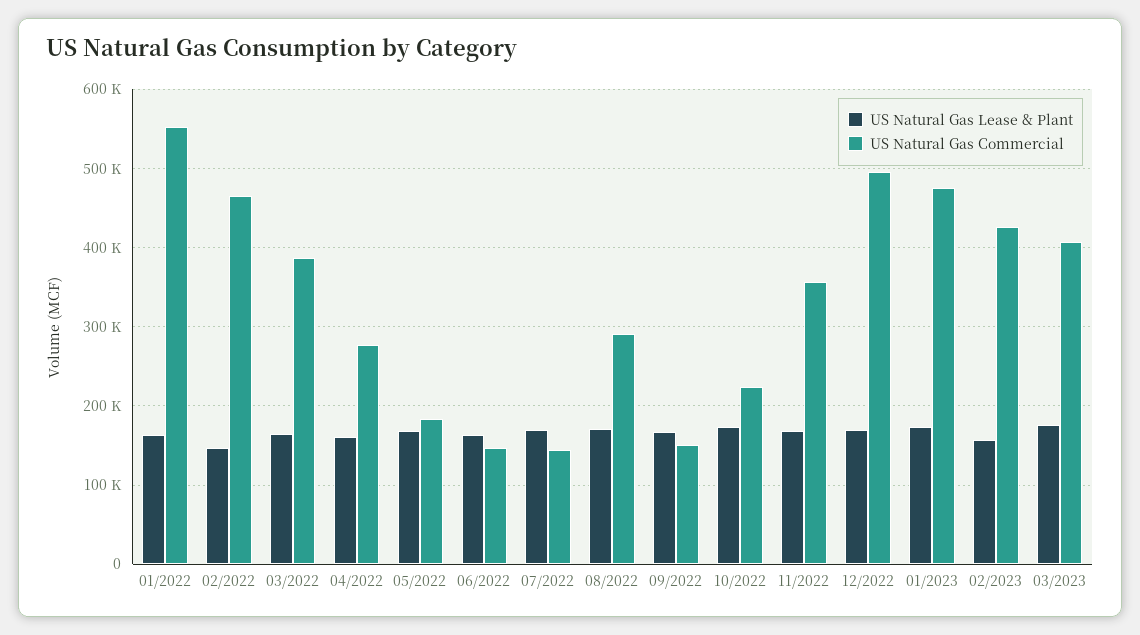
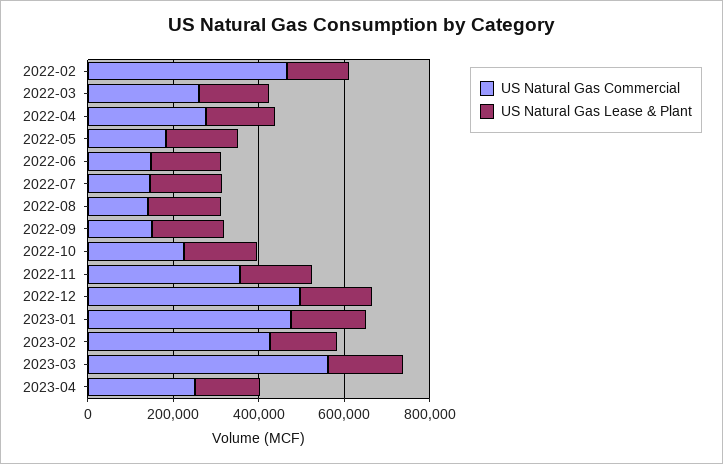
US Natural Gas Lease & Plant, 01/2022: 160000 -> none
US Natural Gas Commercial, 01/2022: 550000 -> none
US Natural Gas Commercial, 03/2022: 390000 -> 250000
US Natural Gas Commercial, 08/2022: 290000 -> 150000
US Natural Gas Commercial, 03/2023: 410000 -> 550000
US Natural Gas Commercial, 2023-04: none -> 250000
US Natural Gas Lease & Plant, 2023-04: none -> 150000

